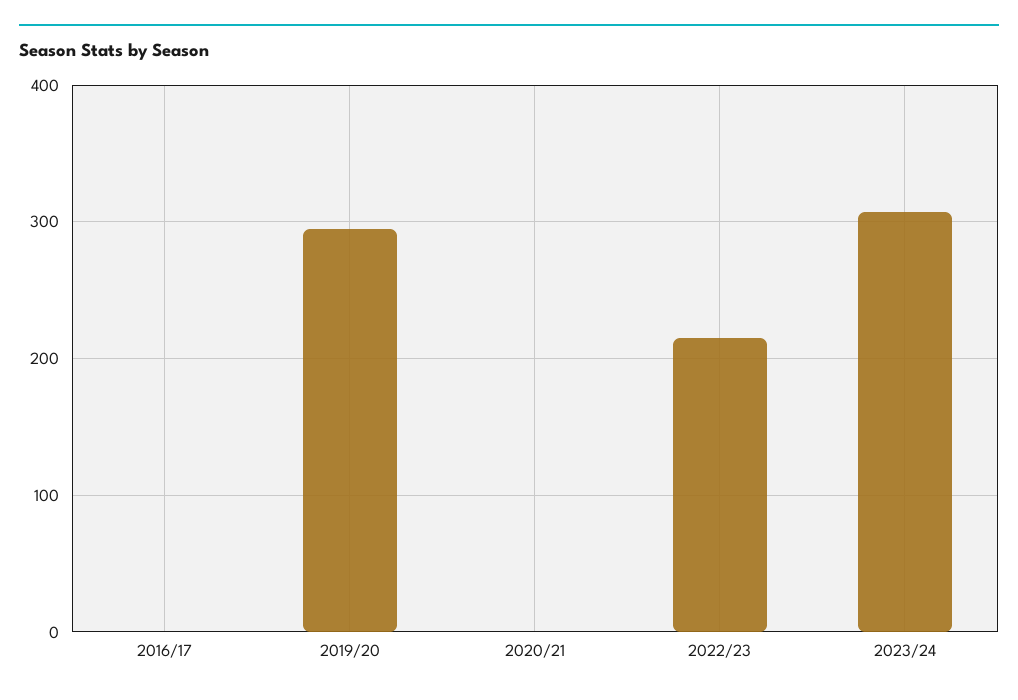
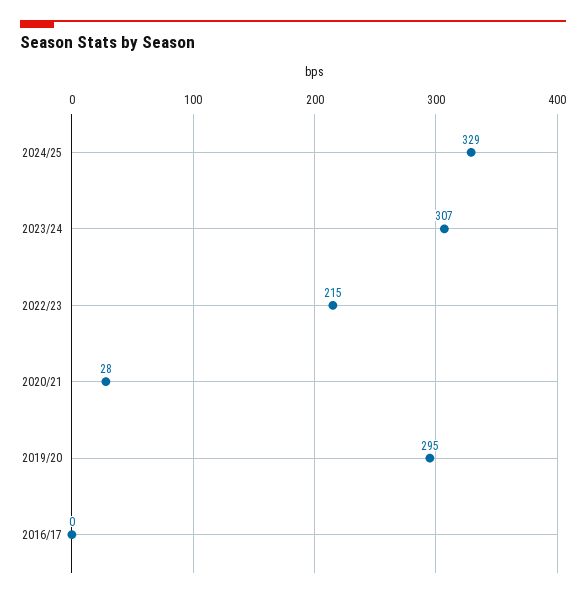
2020/21: 0 -> 28
2024/25: none -> 329

